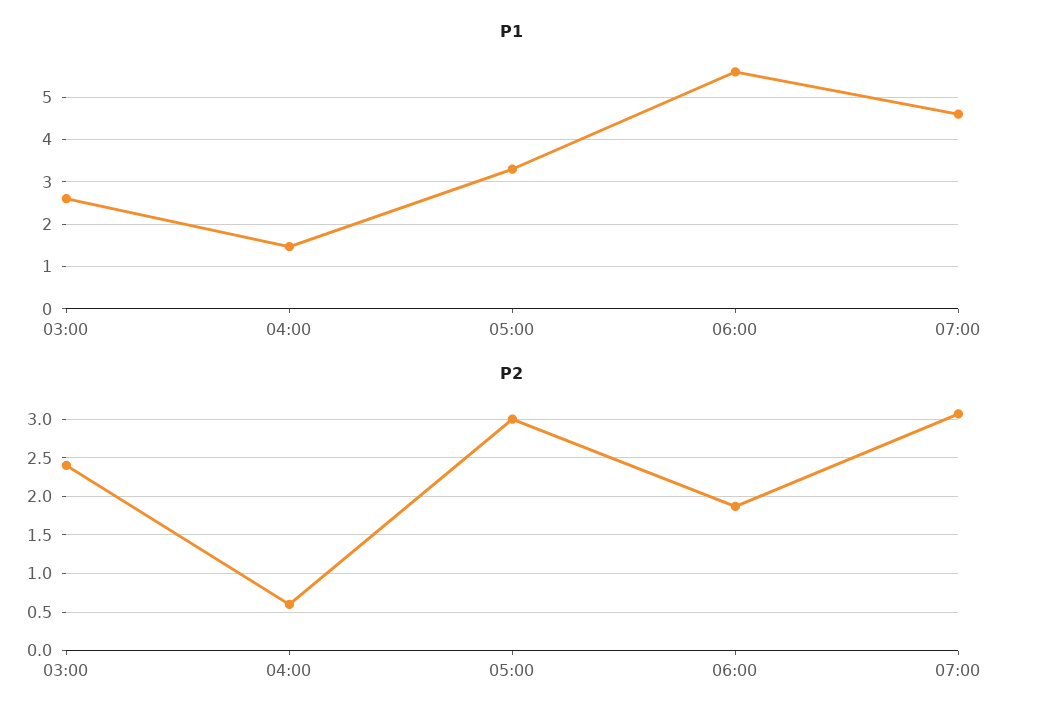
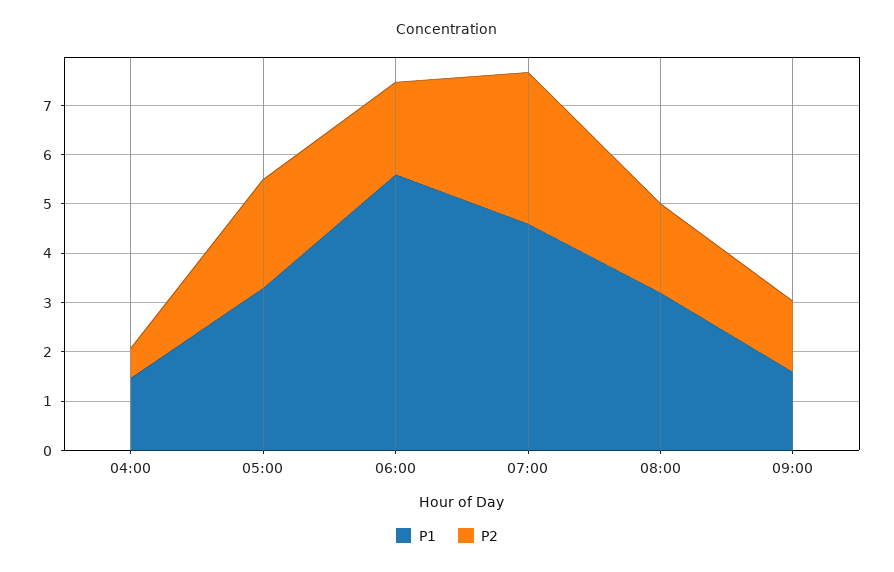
P1, 03:00: 2.6 -> none
P2, 03:00: 2.4 -> none
P2, 05:00: 3 -> 2.2
P1, 08:00: none -> 3.2
P2, 08:00: none -> 1.8
P1, 09:00: none -> 1.6
P2, 09:00: none -> 1.4

